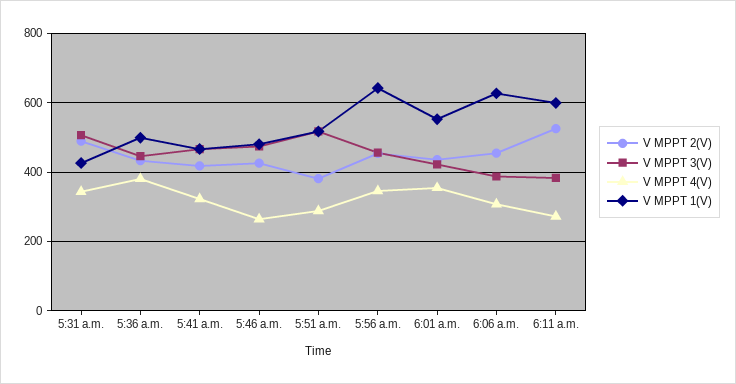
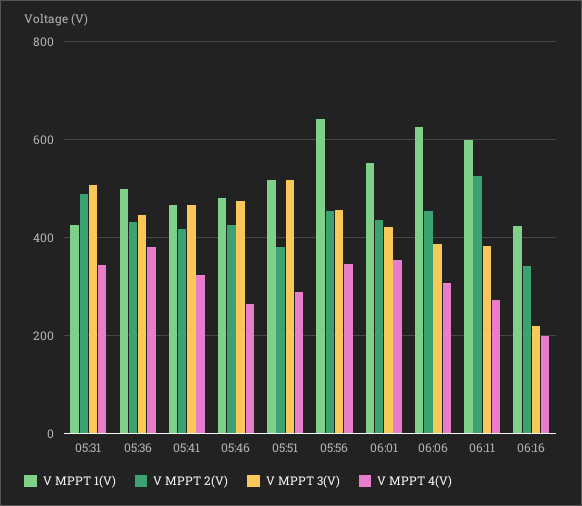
V MPPT 1(V), 06:16: none -> 420
V MPPT 2(V), 06:16: none -> 340
V MPPT 3(V), 06:16: none -> 220
V MPPT 4(V), 06:16: none -> 200

